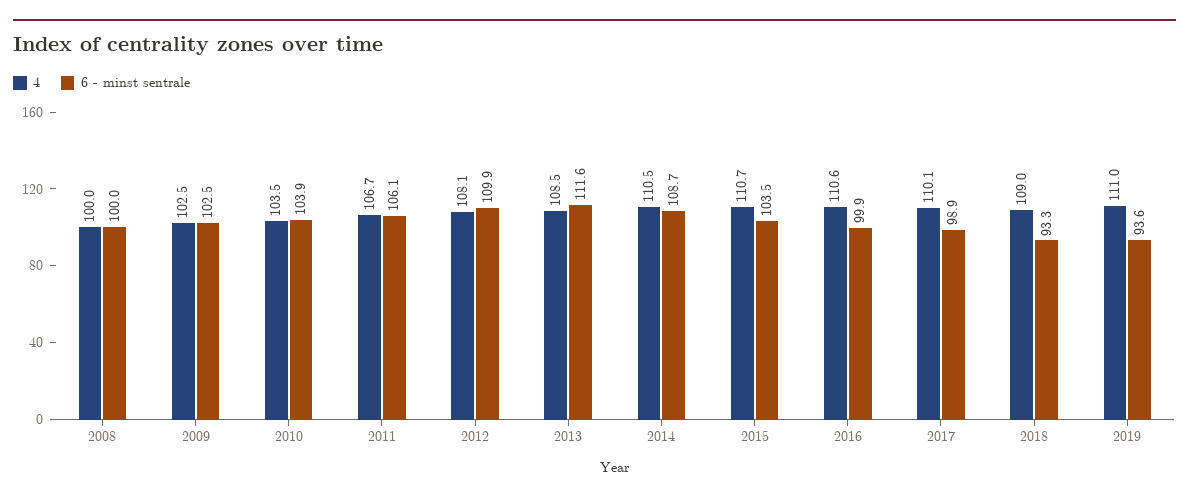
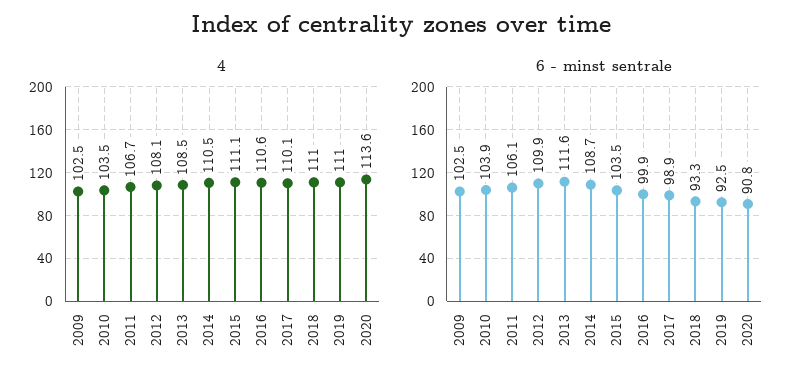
4, 2008: 100 -> none
6 - minst sentrale, 2008: 100 -> none
4, 2015: 110.7 -> 111.1
4, 2018: 109 -> 111
6 - minst sentrale, 2019: 93.6 -> 92.5
4, 2020: none -> 113.6
6 - minst sentrale, 2020: none -> 90.8

